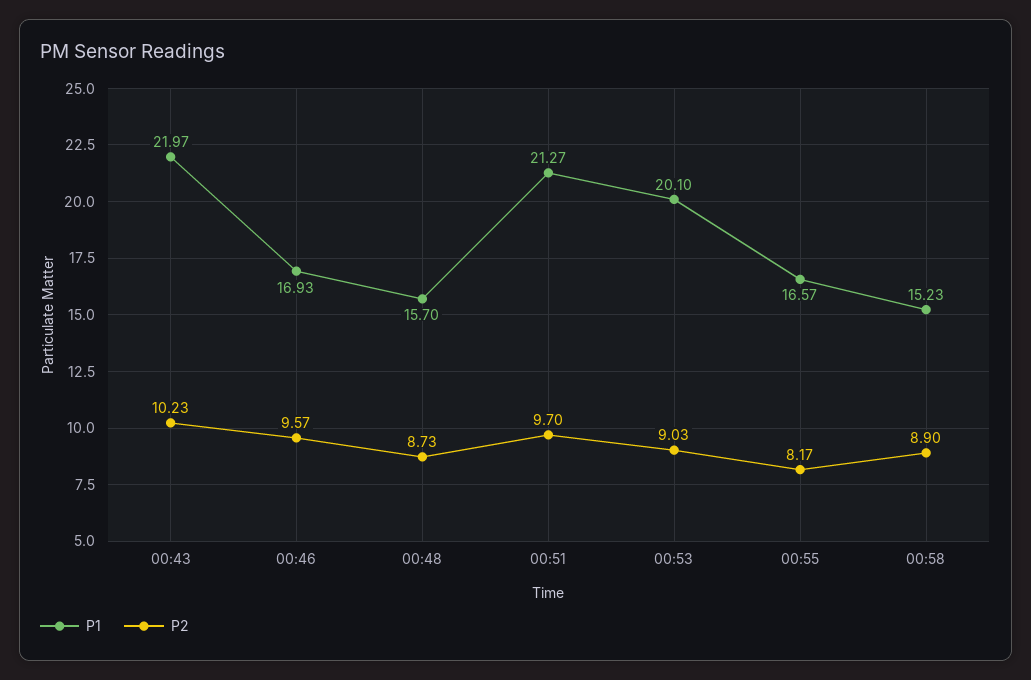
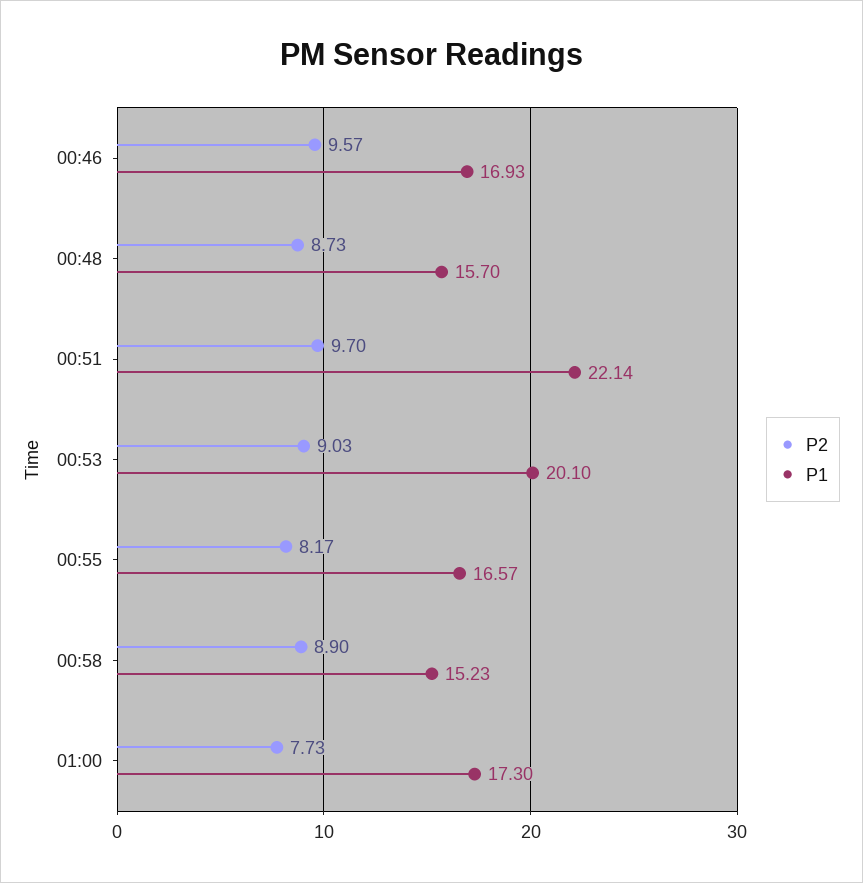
P1, 00:43: 21.97 -> none
P2, 00:43: 10.23 -> none
P1, 00:51: 21.27 -> 22.14
P2, 01:00: none -> 7.73
P1, 01:00: none -> 17.3

